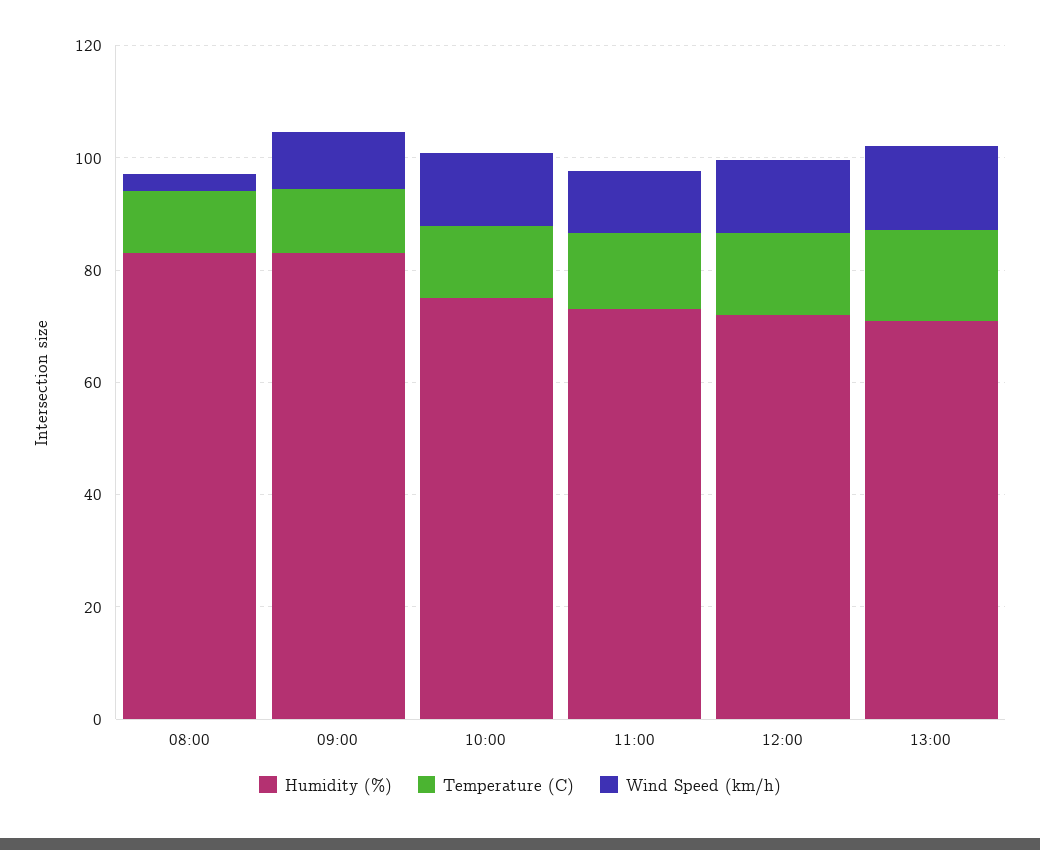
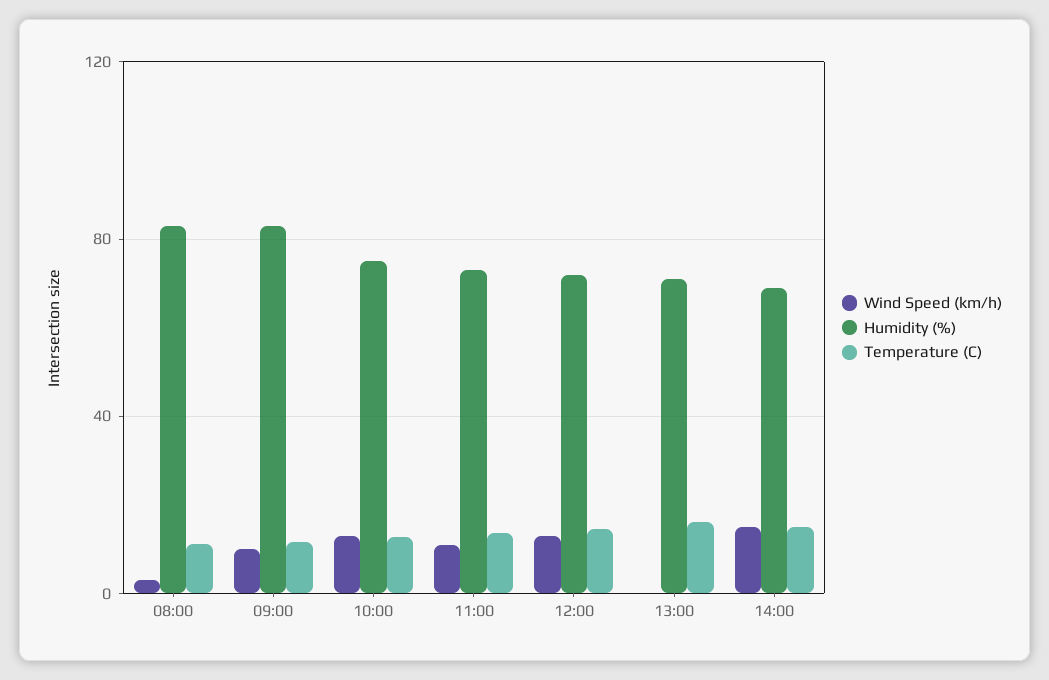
Wind Speed (km/h), 13:00: 15 -> 0
Wind Speed (km/h), 14:00: none -> 15
Humidity (%), 14:00: none -> 70
Temperature (C), 14:00: none -> 15

